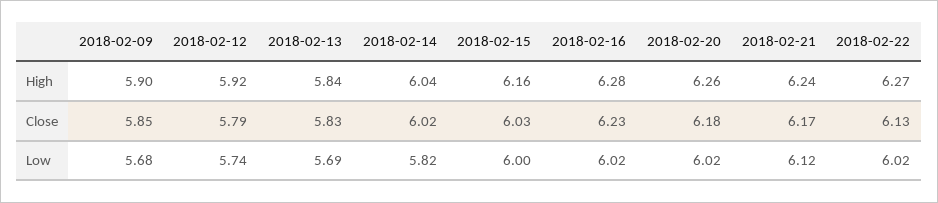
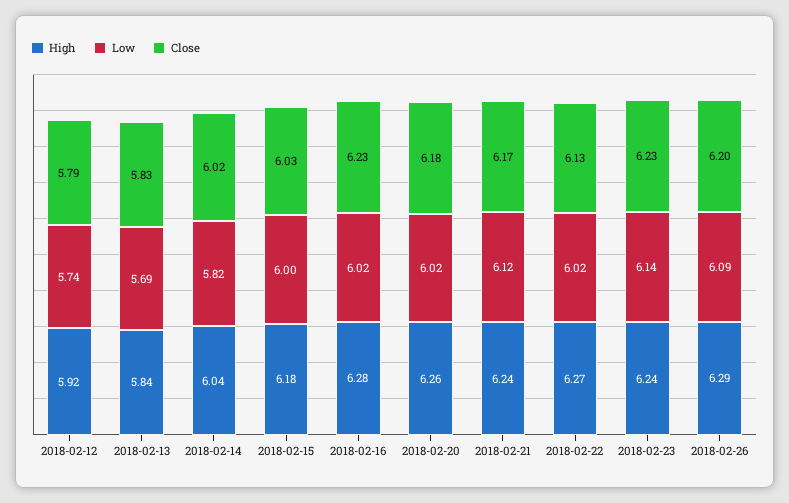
High, 2018-02-09: 5.9 -> none
High, 2018-02-15: 6.16 -> 6.18
Close, 2018-02-09: 5.85 -> none
Low, 2018-02-09: 5.68 -> none
High, 2018-02-23: none -> 6.24
Low, 2018-02-23: none -> 6.14
Close, 2018-02-23: none -> 6.23
High, 2018-02-26: none -> 6.29
Low, 2018-02-26: none -> 6.09
Close, 2018-02-26: none -> 6.2

